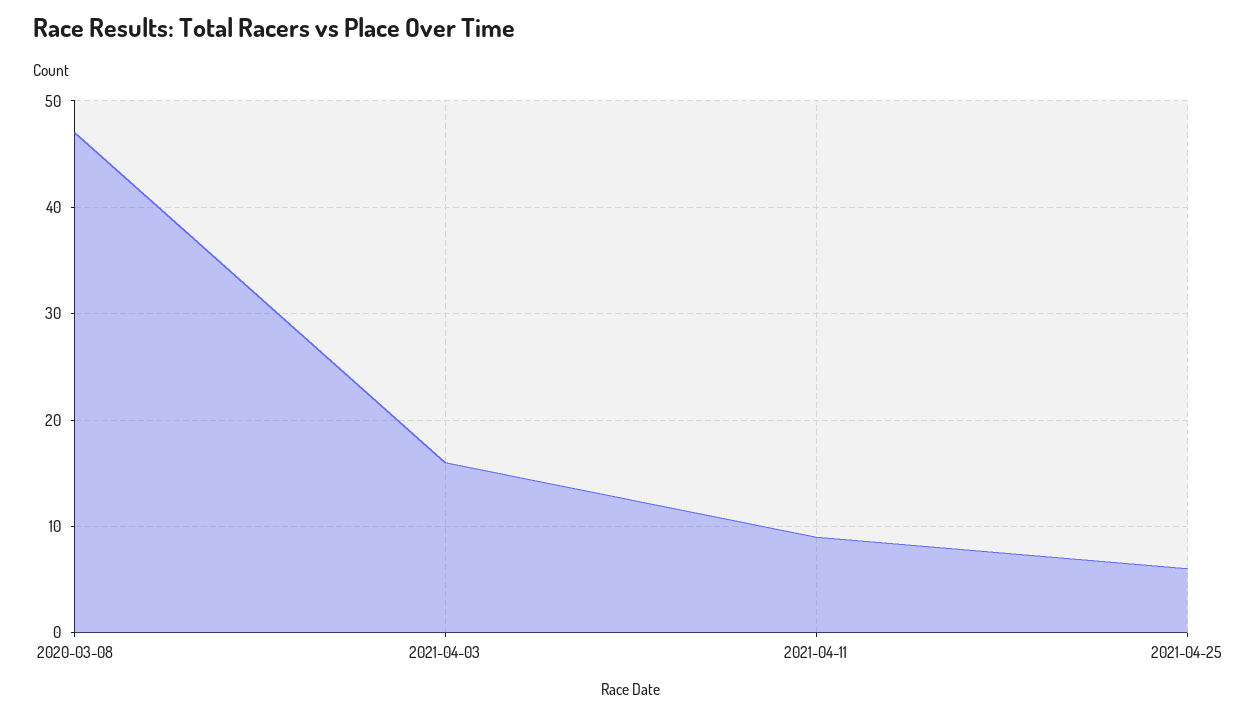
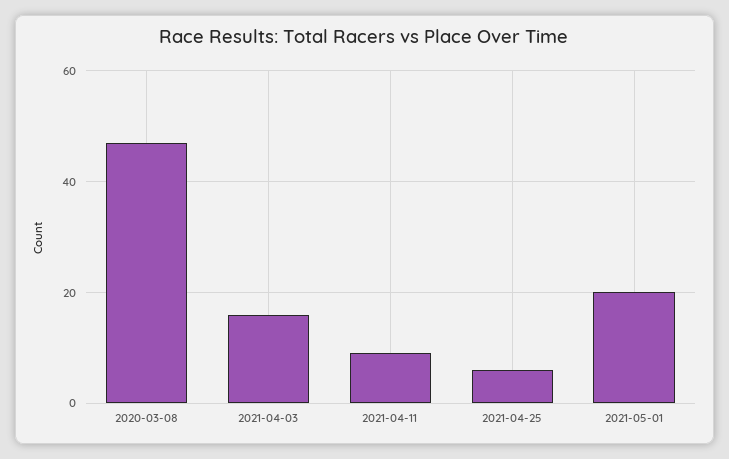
2021-05-01: none -> 20

